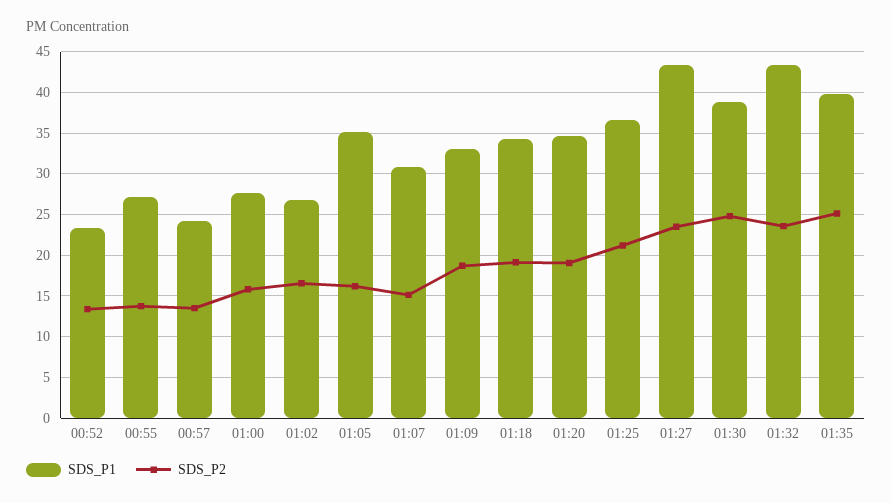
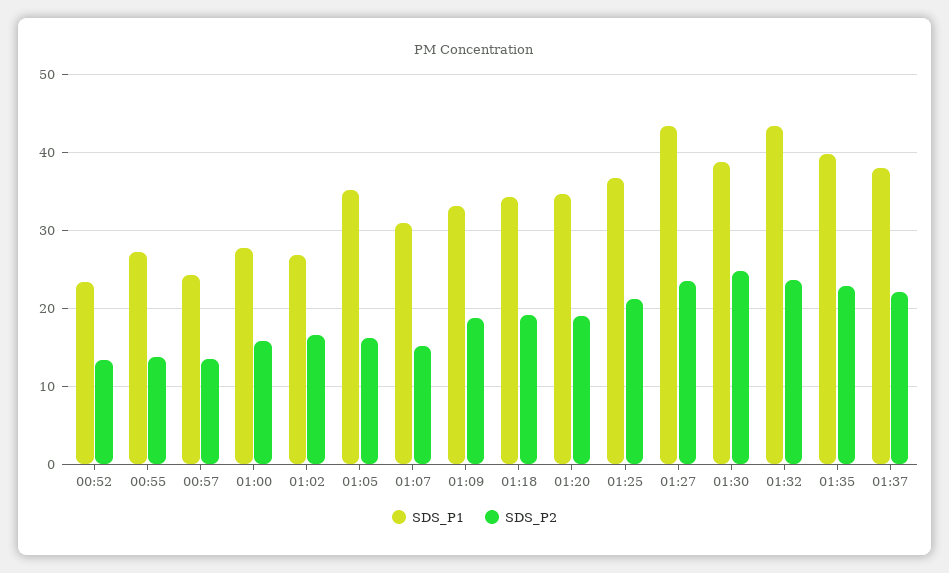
SDS_P2, 01:35: 25 -> 23
SDS_P1, 01:37: none -> 38
SDS_P2, 01:37: none -> 22

